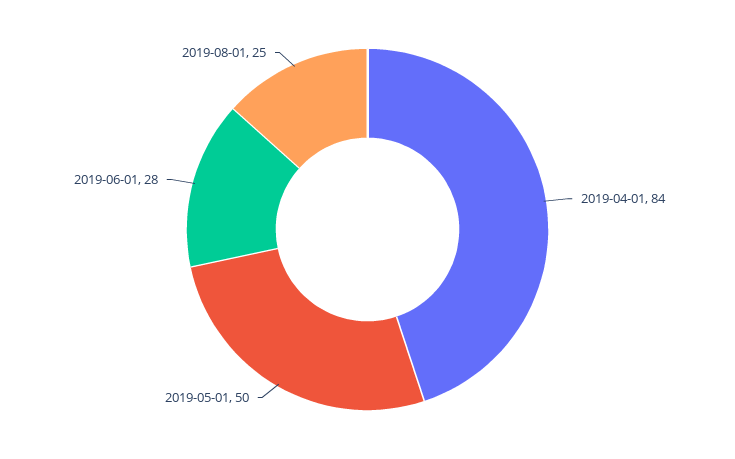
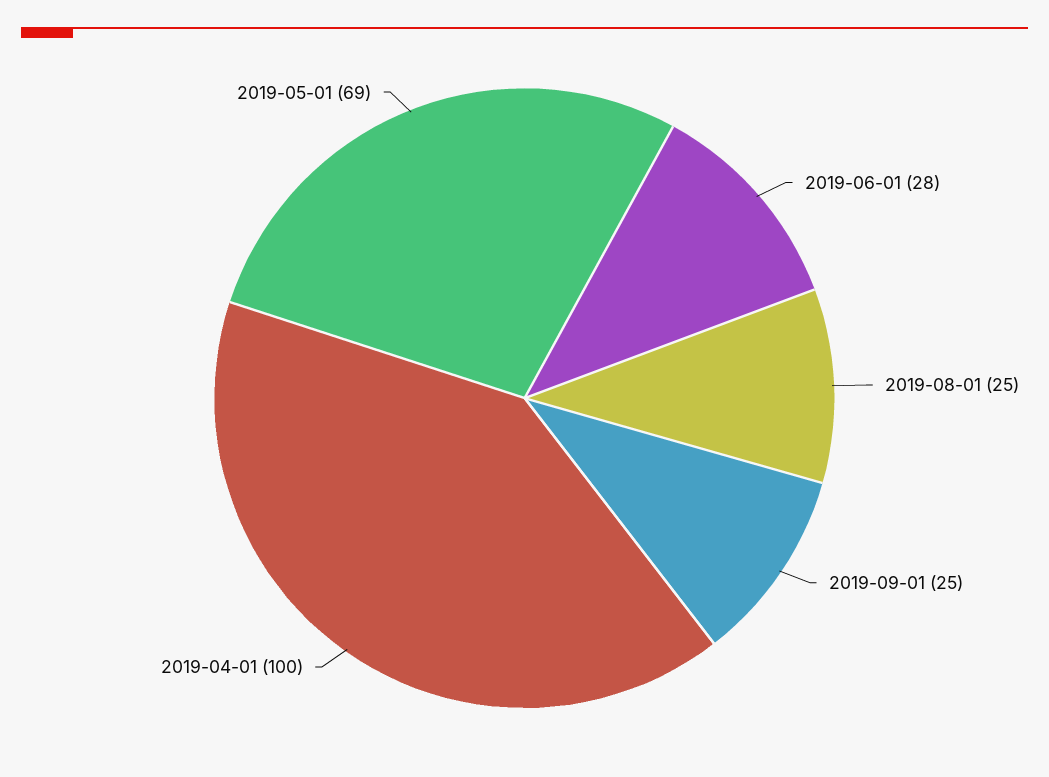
2019-04-01: 84 -> 100
2019-05-01: 50 -> 69
2019-09-01: none -> 25

